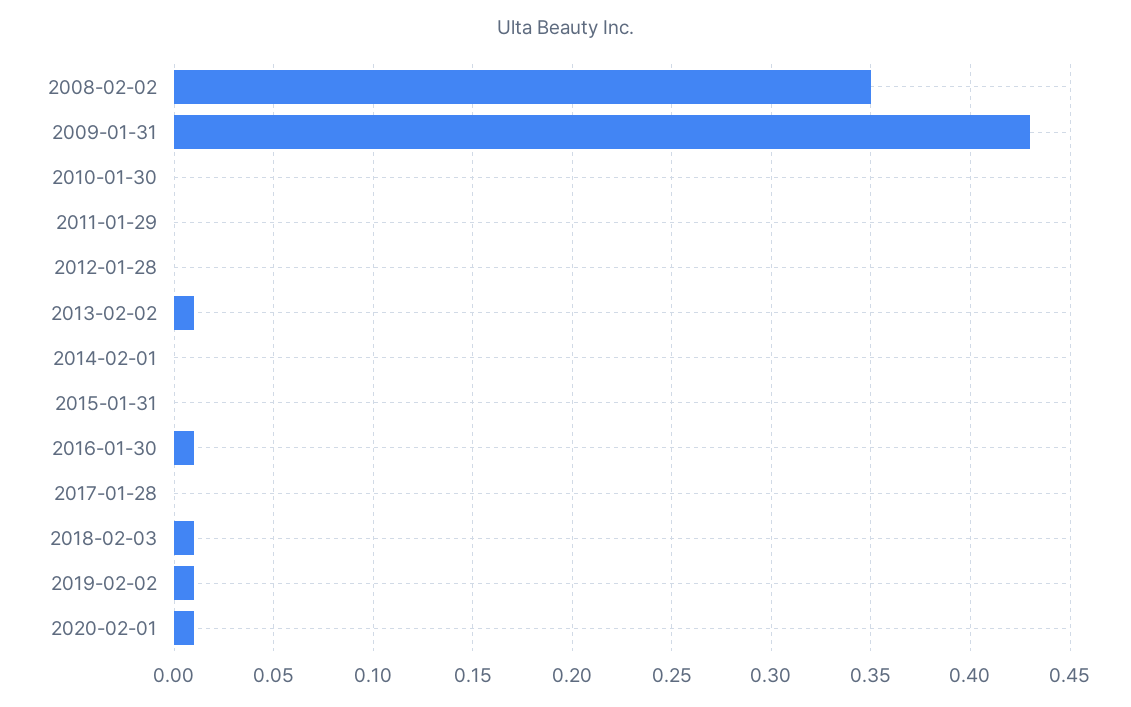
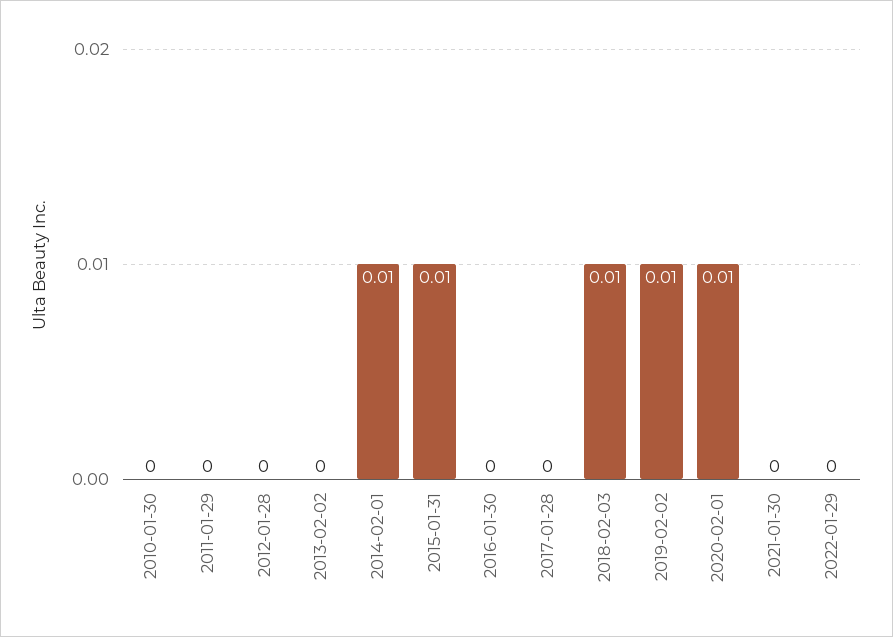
2008-02-02: 0.35 -> none
2009-01-31: 0.43 -> none
2013-02-02: 0.01 -> 0
2014-02-01: 0 -> 0.01
2015-01-31: 0 -> 0.01
2016-01-30: 0.01 -> 0
2021-01-30: none -> 0
2022-01-29: none -> 0

